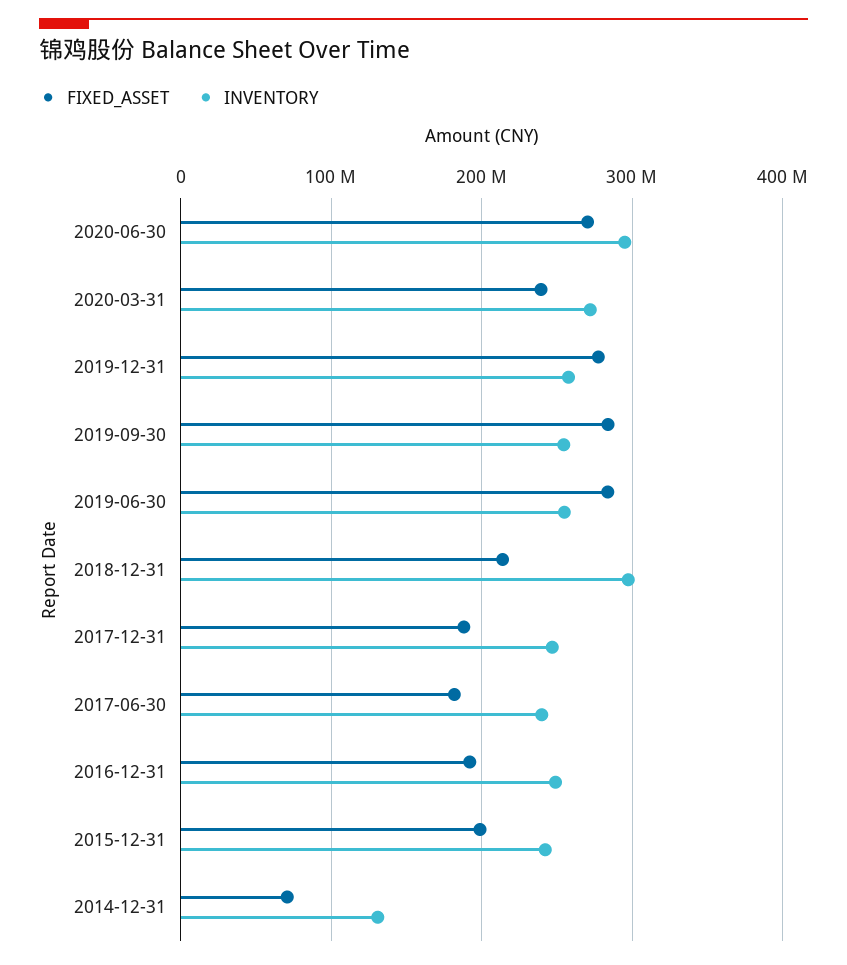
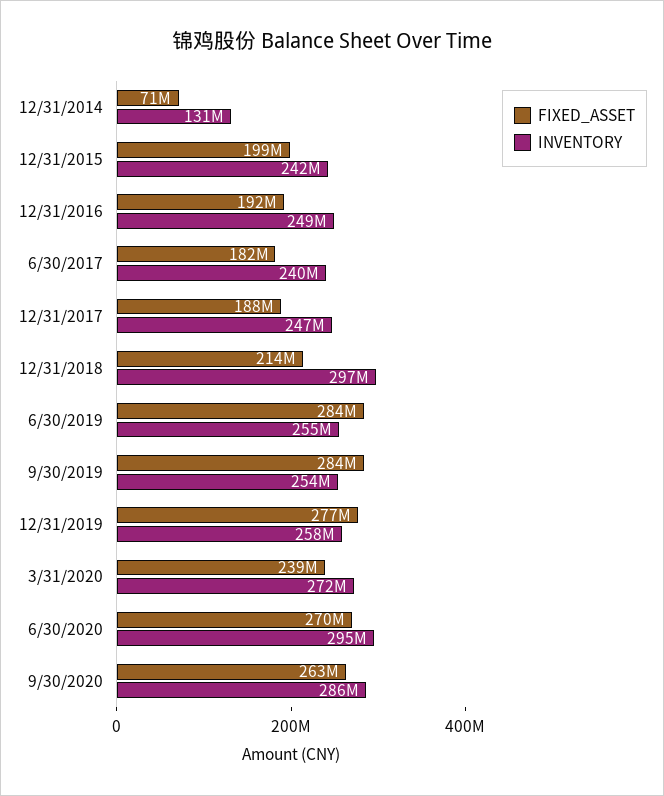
FIXED_ASSET, 9/30/2020: none -> 263000000
INVENTORY, 9/30/2020: none -> 286000000

